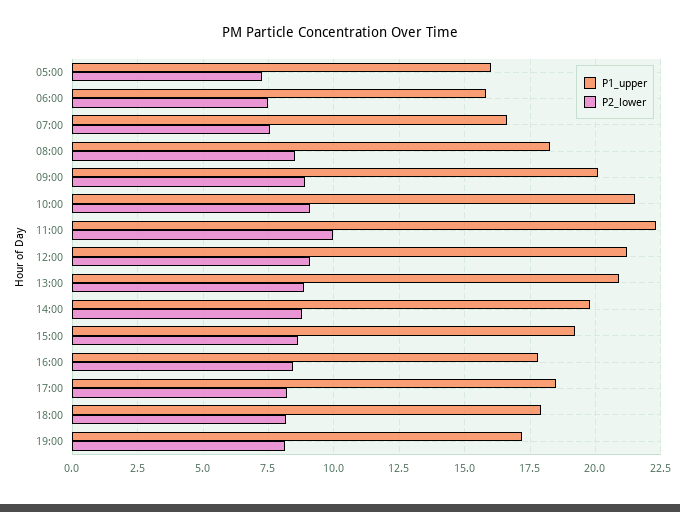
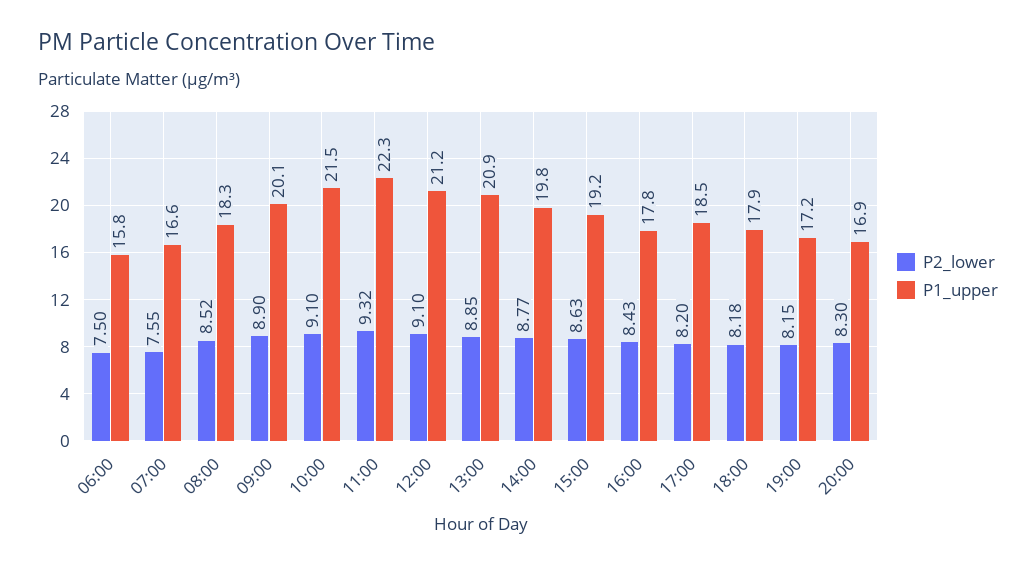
P1_upper, 05:00: 16 -> none
P2_lower, 05:00: 7.25 -> none
P2_lower, 11:00: 10 -> 9.32
P2_lower, 20:00: none -> 8.3
P1_upper, 20:00: none -> 16.9

